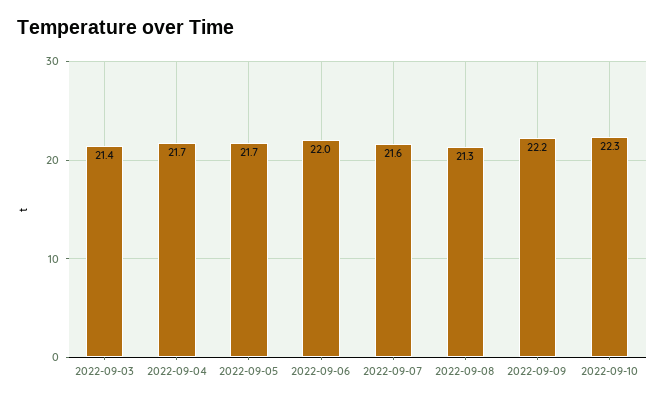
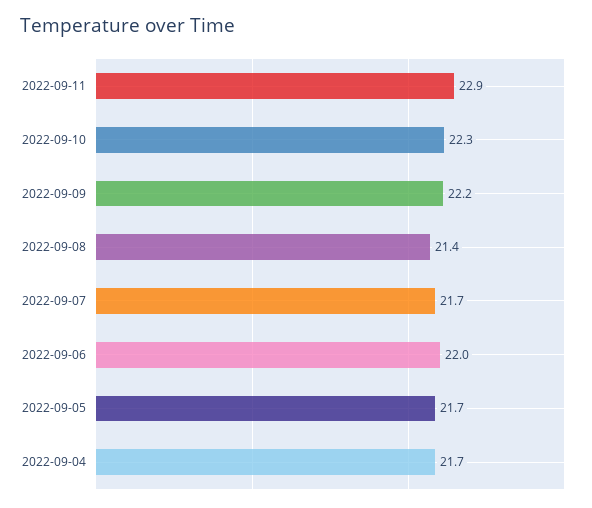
2022-09-03: 21.4 -> none
2022-09-07: 21.6 -> 21.7
2022-09-08: 21.3 -> 21.4
2022-09-11: none -> 22.9

